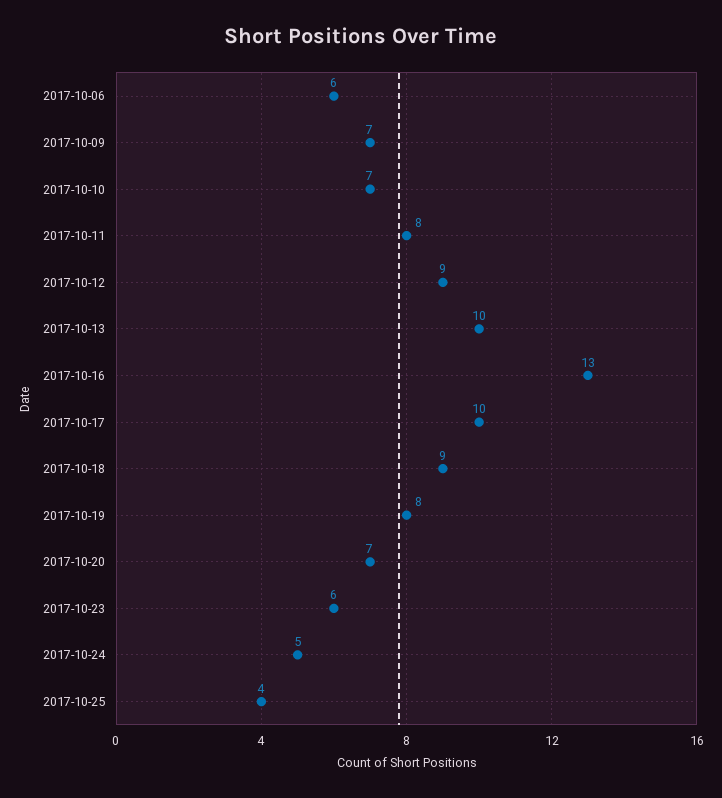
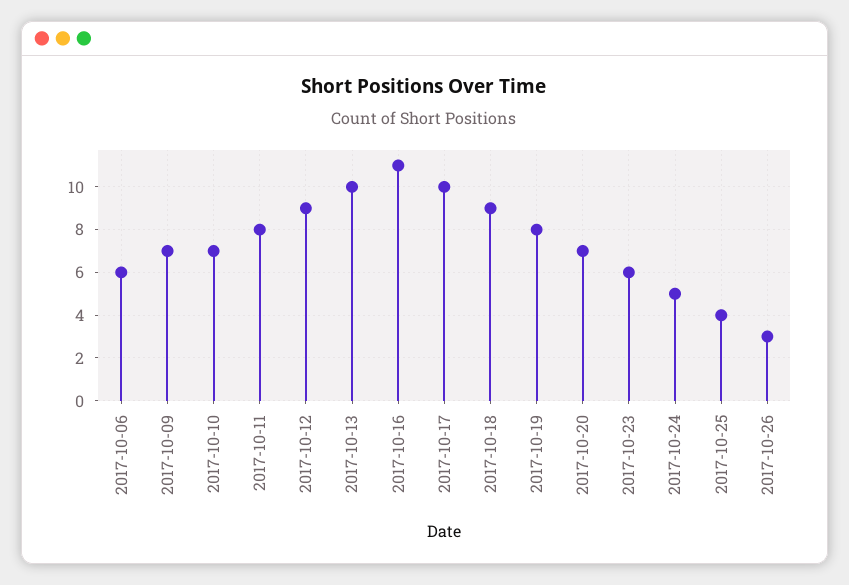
2017-10-16: 13 -> 11
2017-10-26: none -> 3

